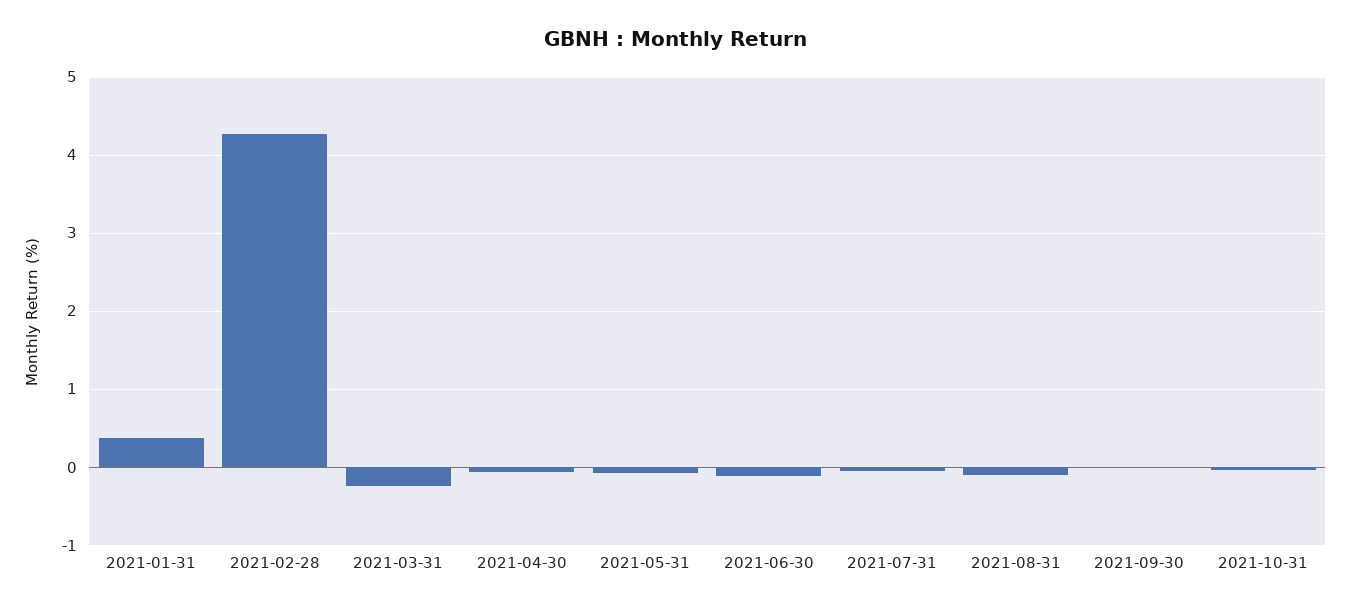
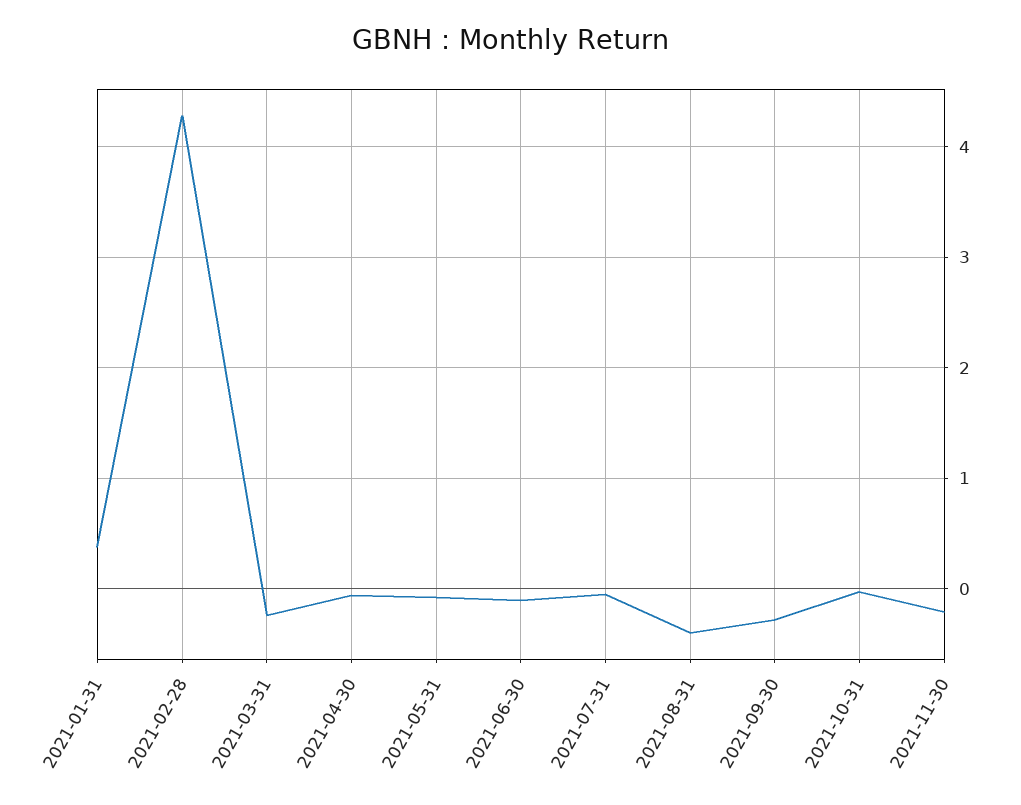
2021-08-31: -0.1 -> -0.4
2021-09-30: 0 -> -0.3
2021-11-30: none -> -0.2

